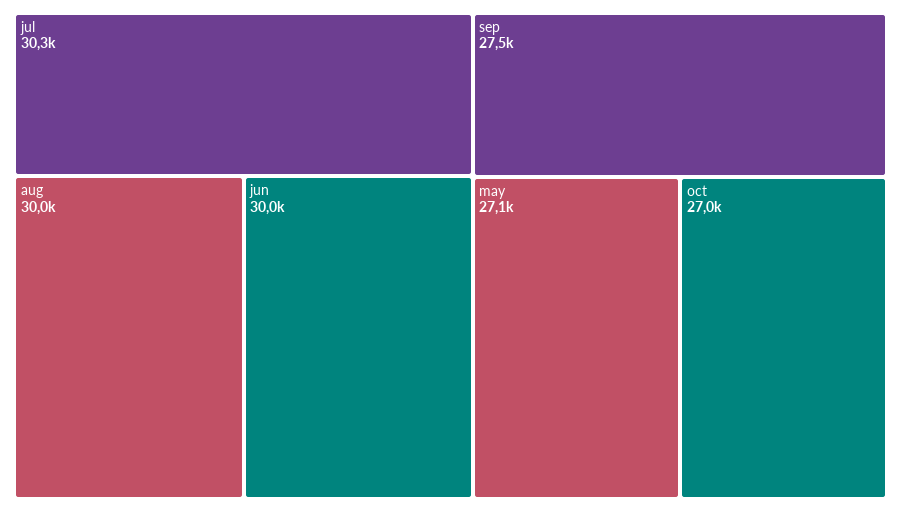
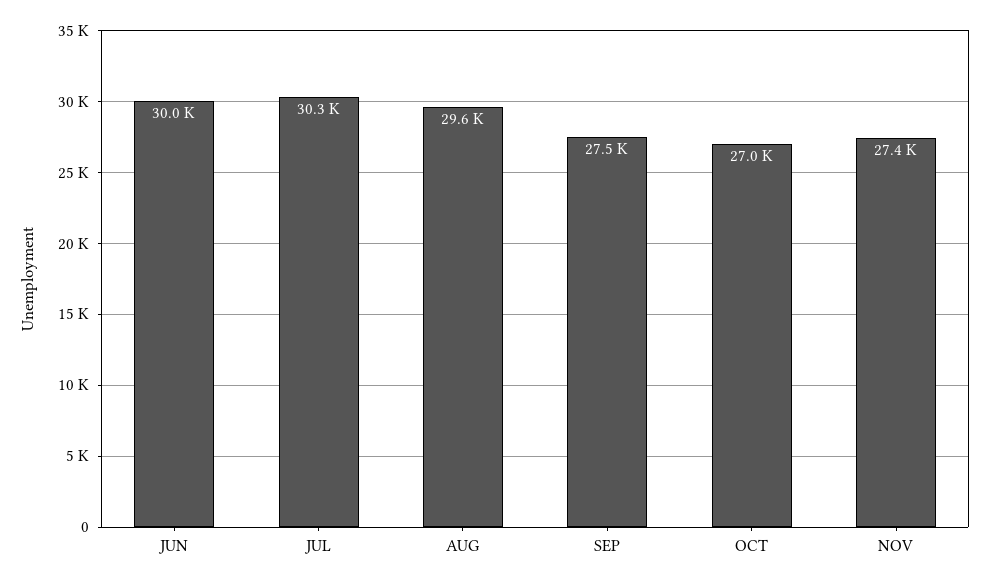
aug: 30000 -> 29600
may: 27100 -> none
NOV: none -> 27400

